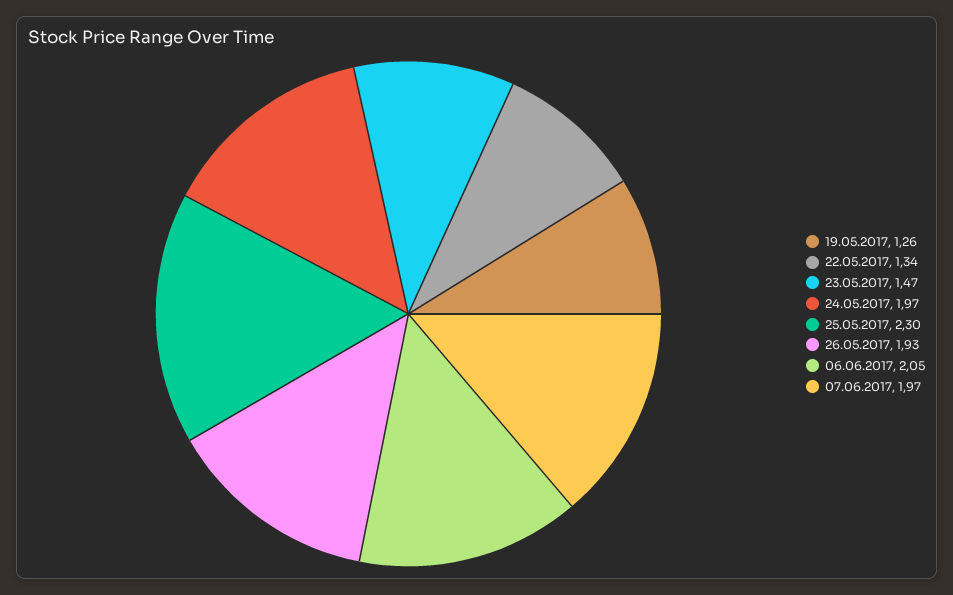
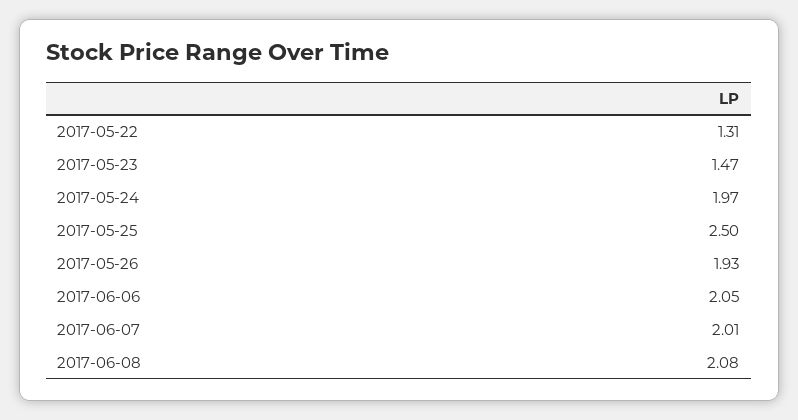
19.05.2017: 1.26 -> none
22.05.2017: 1.34 -> 1.31
25.05.2017: 2.3 -> 2.5
07.06.2017: 1.97 -> 2.01
2017-06-08: none -> 2.08

